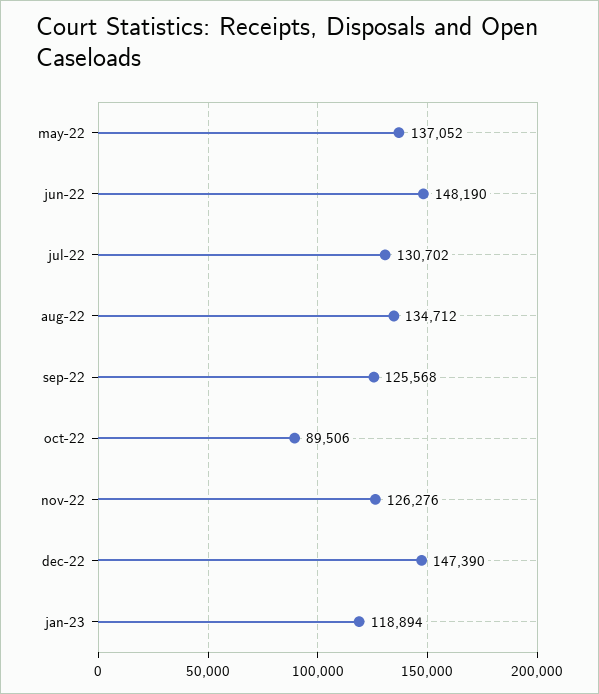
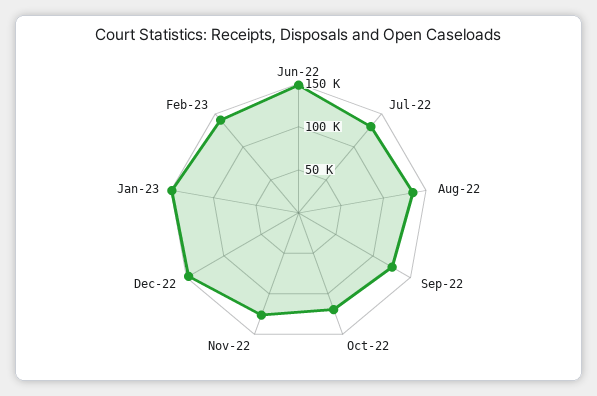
may-22: 137052 -> none
oct-22: 89506 -> 120000
jan-23: 118894 -> 150000
Feb-23: none -> 140000

